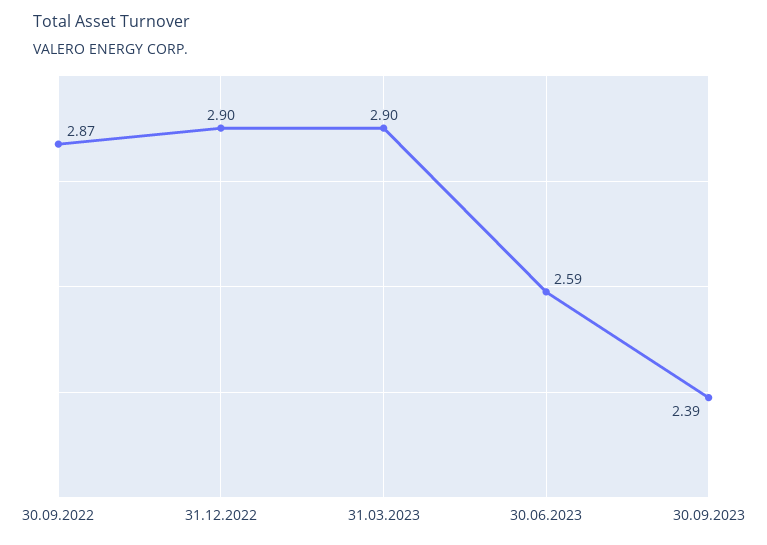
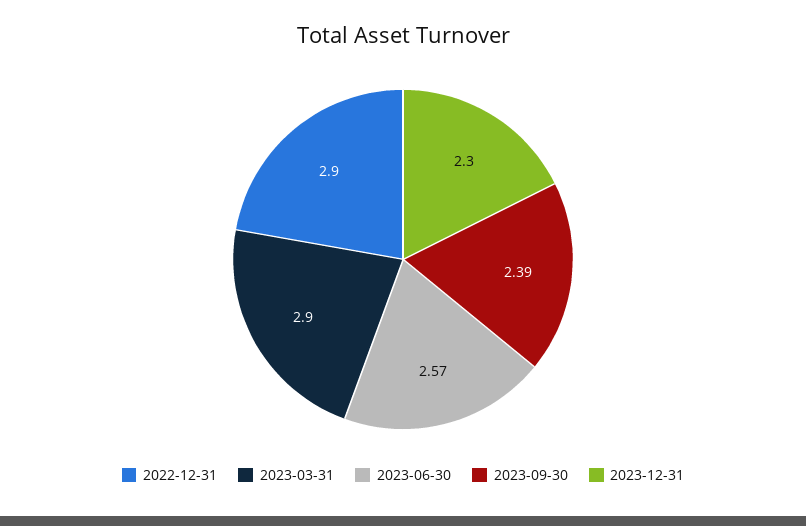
30.09.2022: 2.87 -> none
30.06.2023: 2.59 -> 2.57
2023-12-31: none -> 2.3

